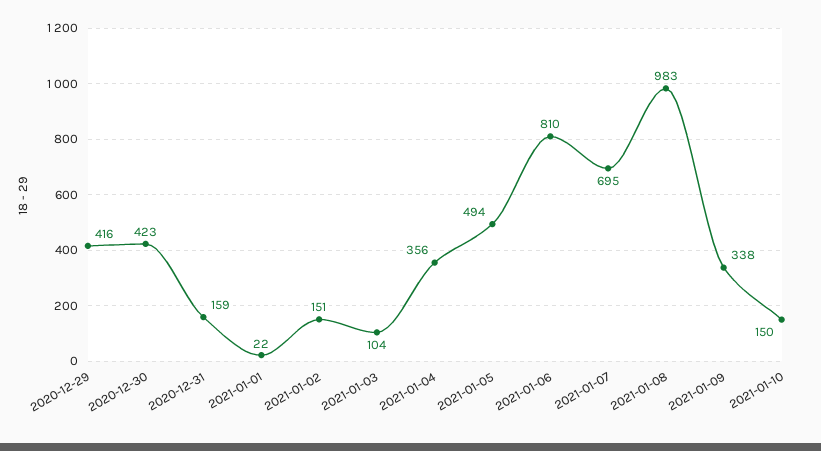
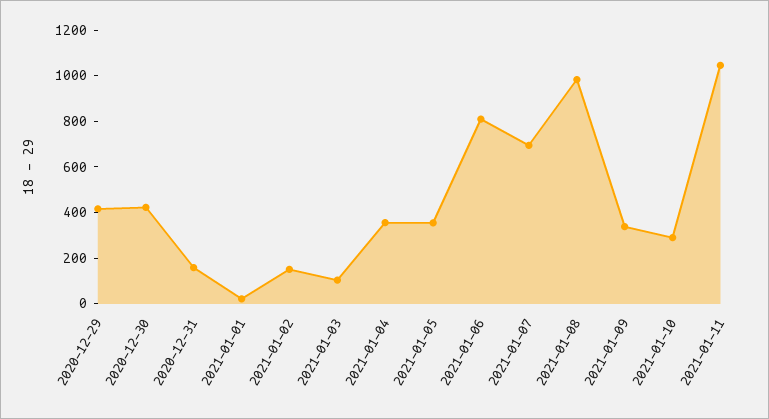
2021-01-05: 494 -> 350
2021-01-10: 150 -> 300
2021-01-11: none -> 1050

